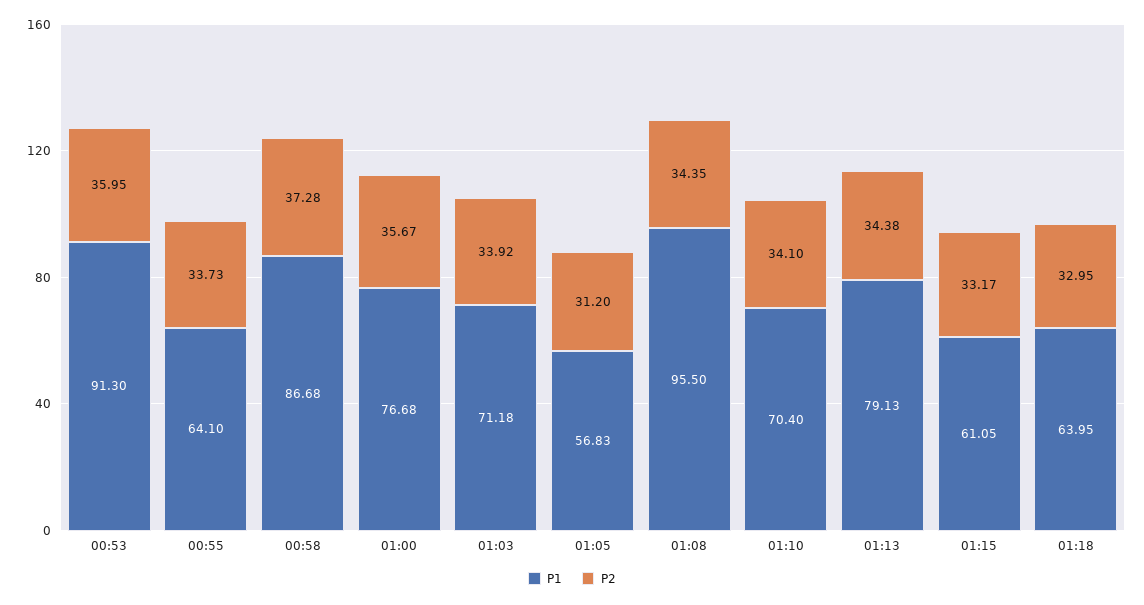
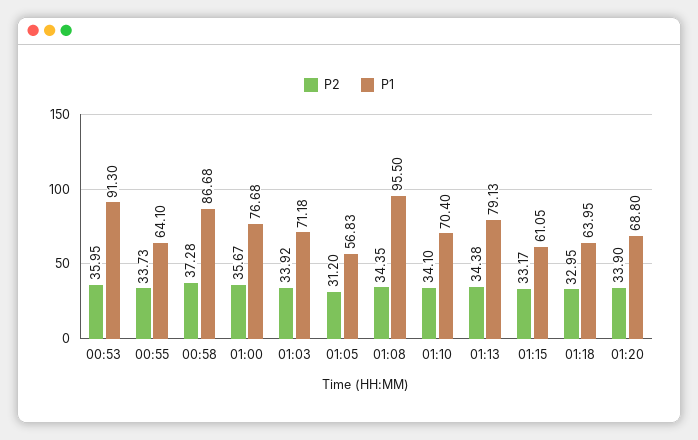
P2, 01:20: none -> 33.9
P1, 01:20: none -> 68.8

